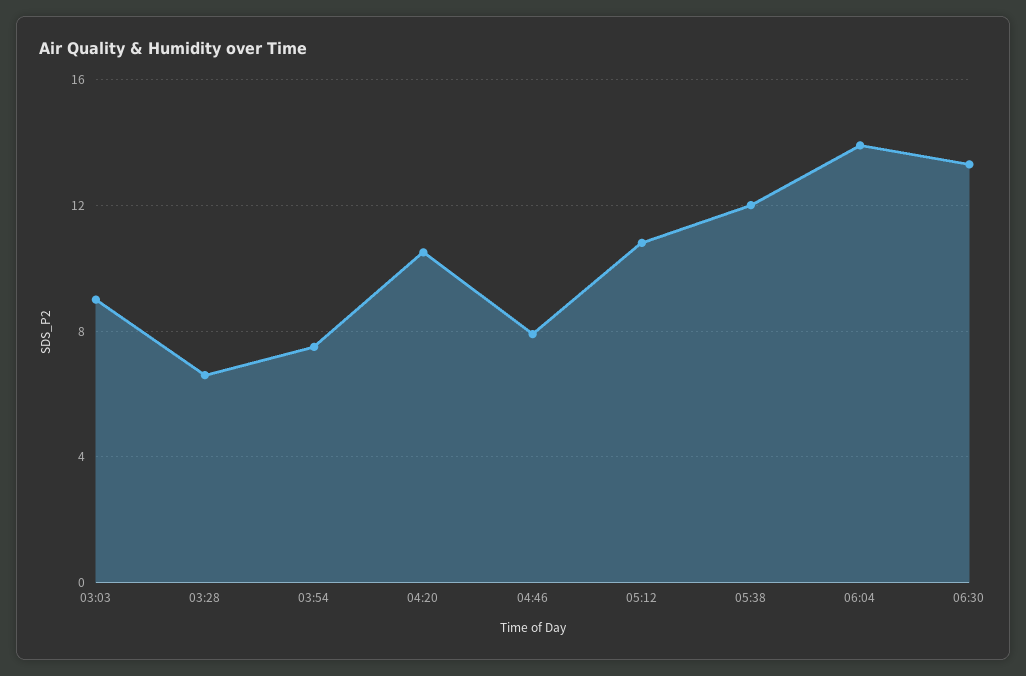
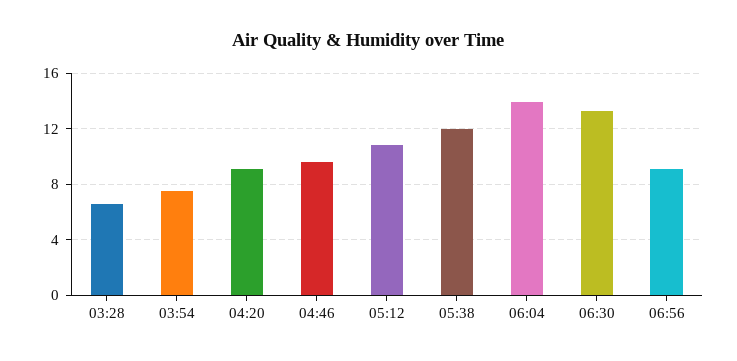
03:03: 9 -> none
04:20: 10.5 -> 9
04:46: 8 -> 9.5
06:56: none -> 9

